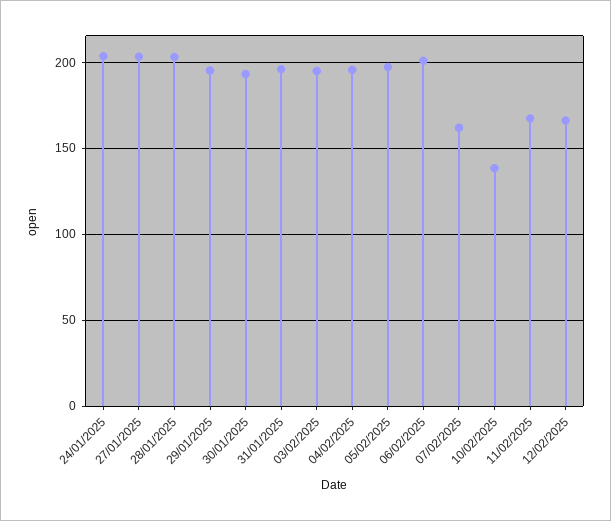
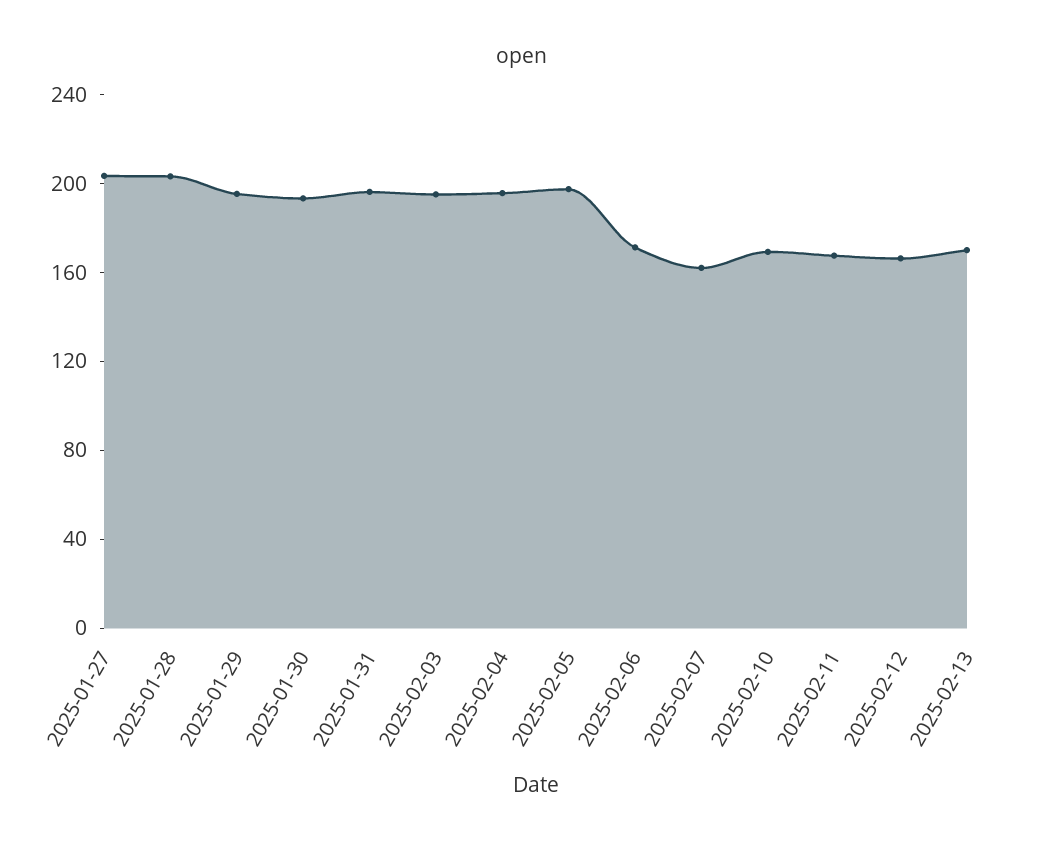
24/01/2025: 205 -> none
06/02/2025: 200 -> 170
10/02/2025: 140 -> 170
2025-02-13: none -> 170

